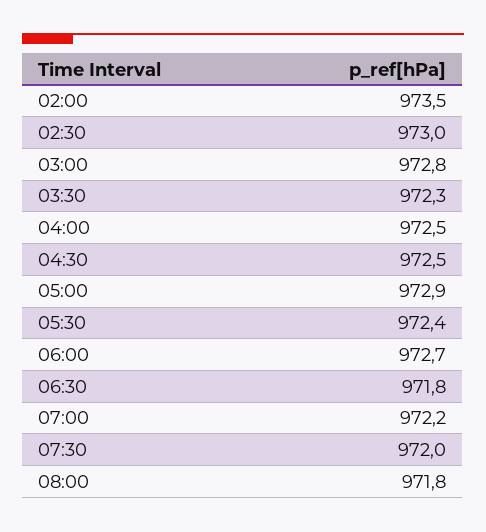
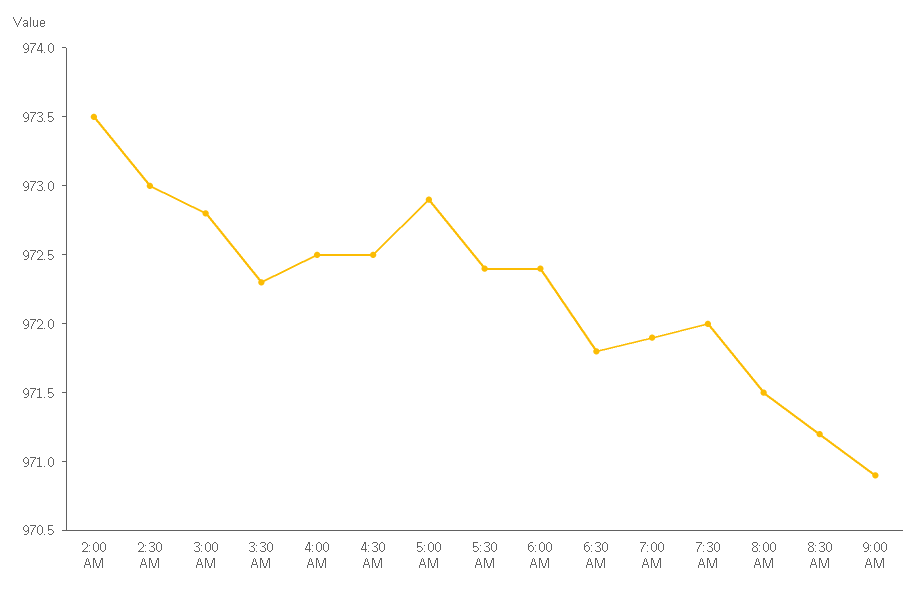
06:00: 972.7 -> 972.4
07:00: 972.2 -> 971.9
08:00: 971.8 -> 971.5
8:30 AM: none -> 971.2
9:00 AM: none -> 970.9

